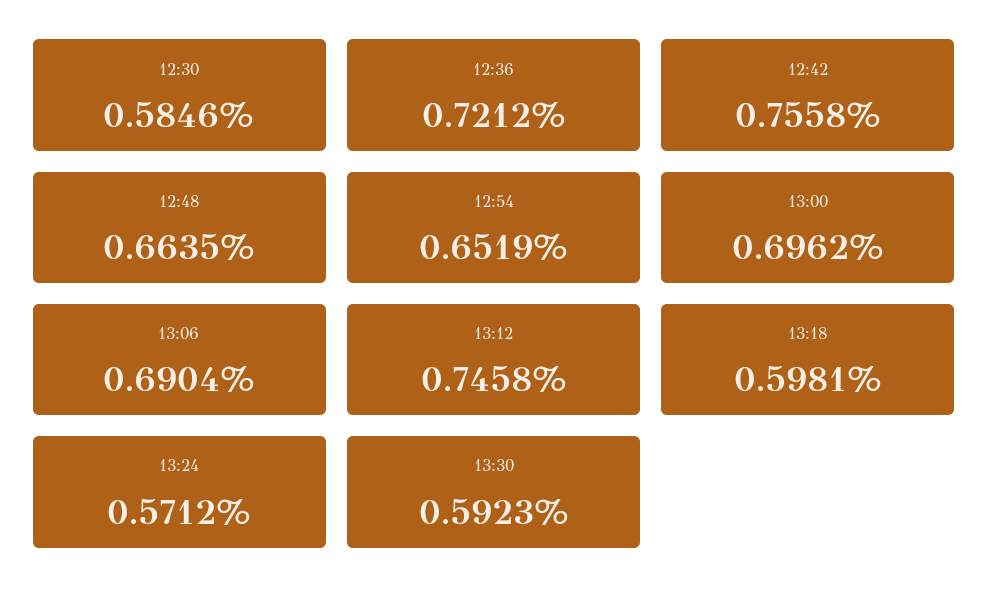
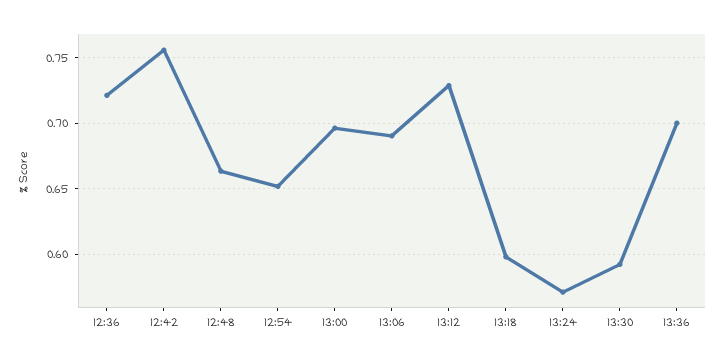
12:30: 0.5846 -> none
13:12: 0.7458 -> 0.73
13:36: none -> 0.7

